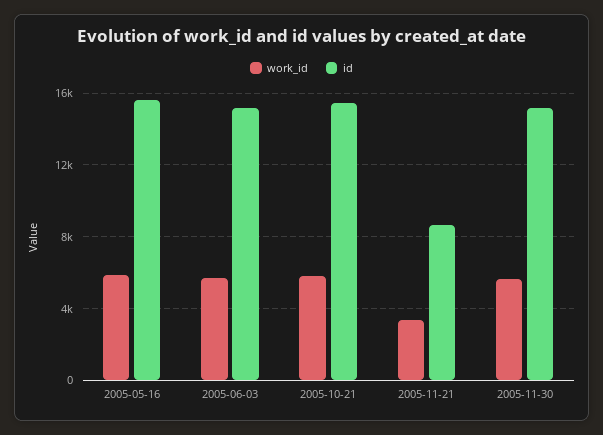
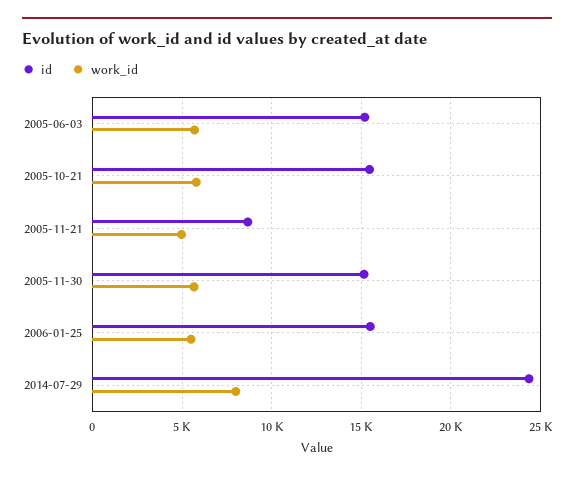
work_id, 2005-05-16: 6000 -> none
id, 2005-05-16: 15500 -> none
work_id, 2005-11-21: 3500 -> 5000
id, 2006-01-25: none -> 15500
work_id, 2006-01-25: none -> 5500
id, 2014-07-29: none -> 24500
work_id, 2014-07-29: none -> 8000

